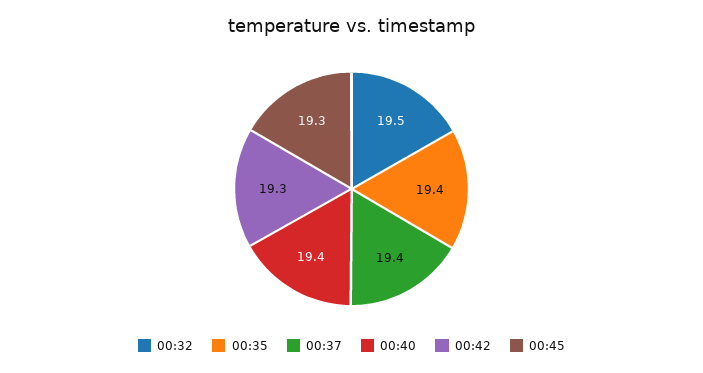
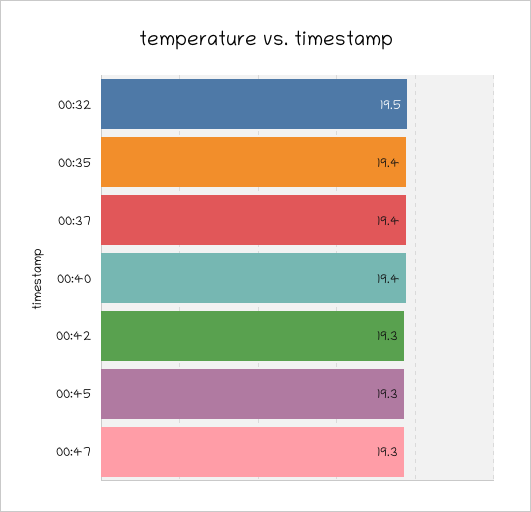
00:47: none -> 19.3

